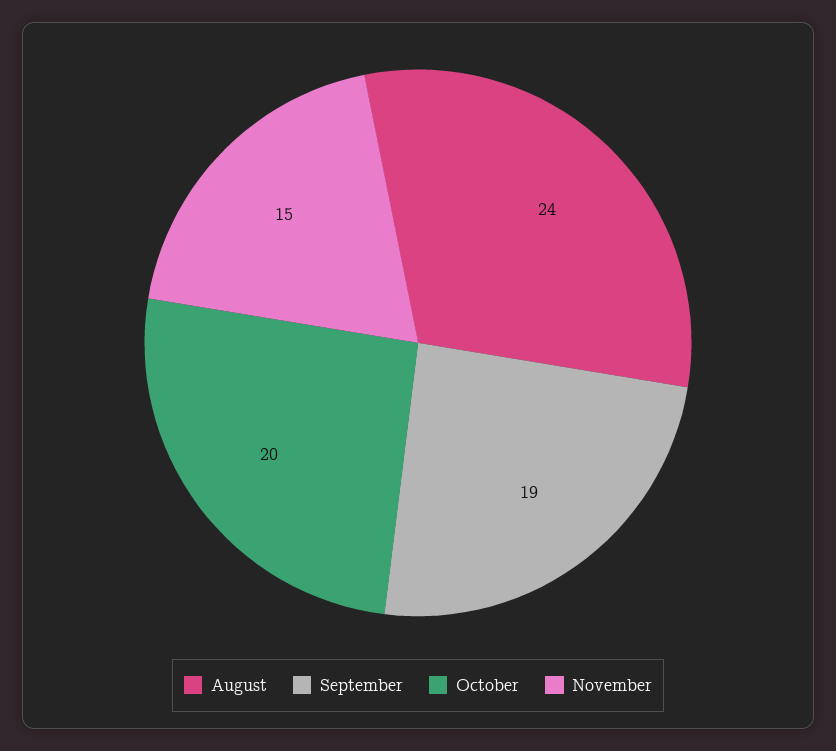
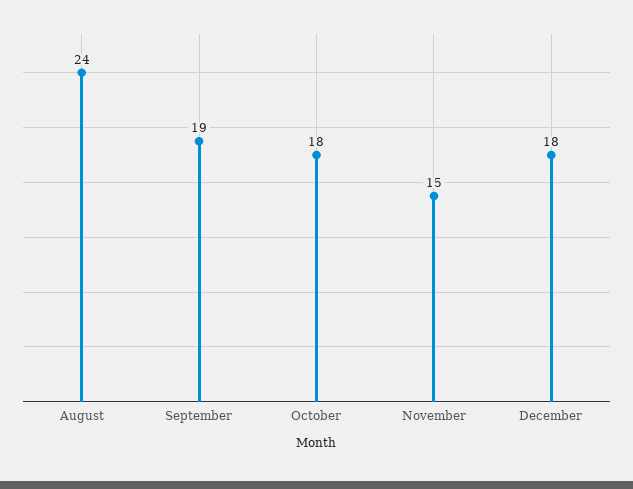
October: 20 -> 18
December: none -> 18

